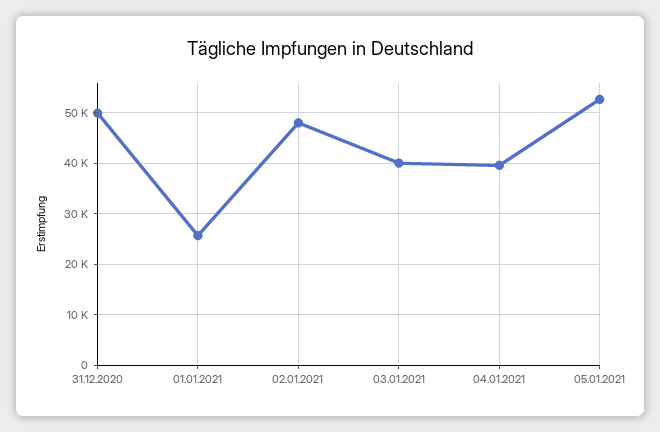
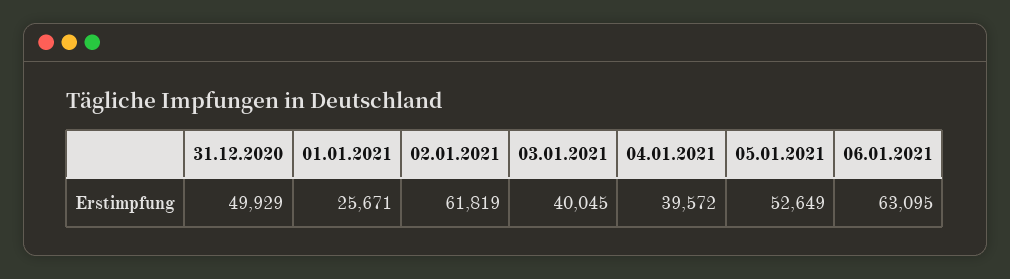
02.01.2021: 48000 -> 61819
06.01.2021: none -> 63095

